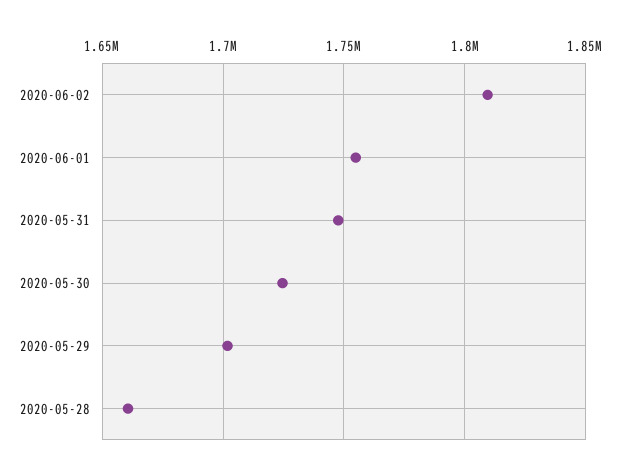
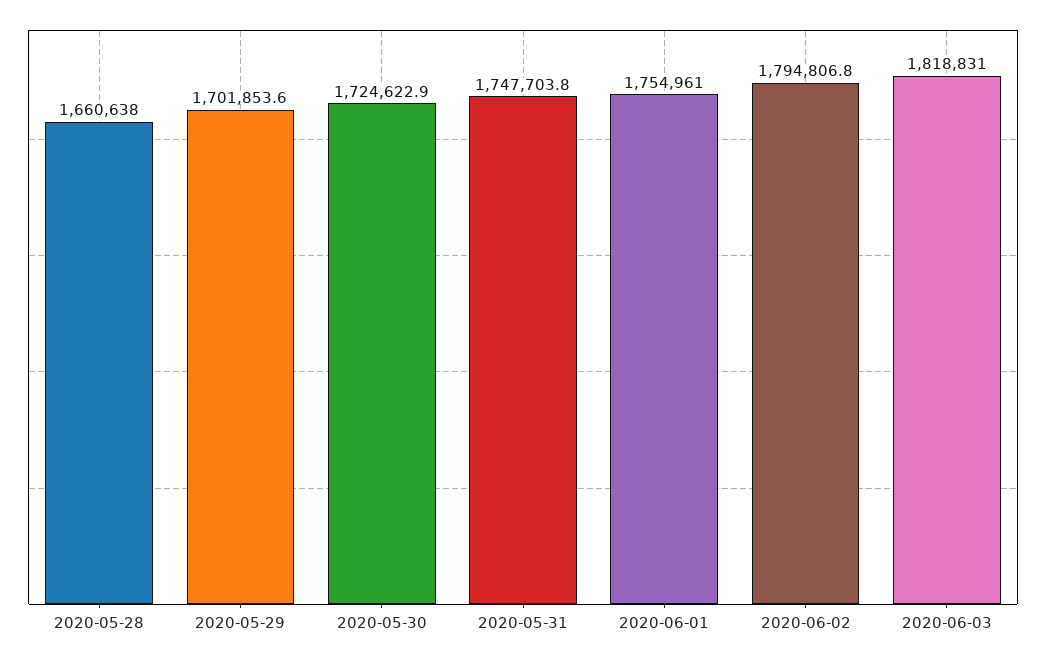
2020-06-02: 1810000 -> 1794806.8
2020-06-03: none -> 1818831

